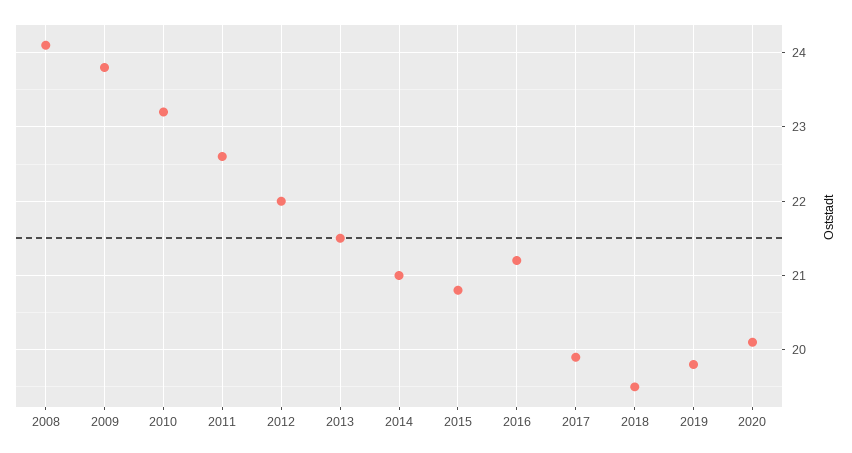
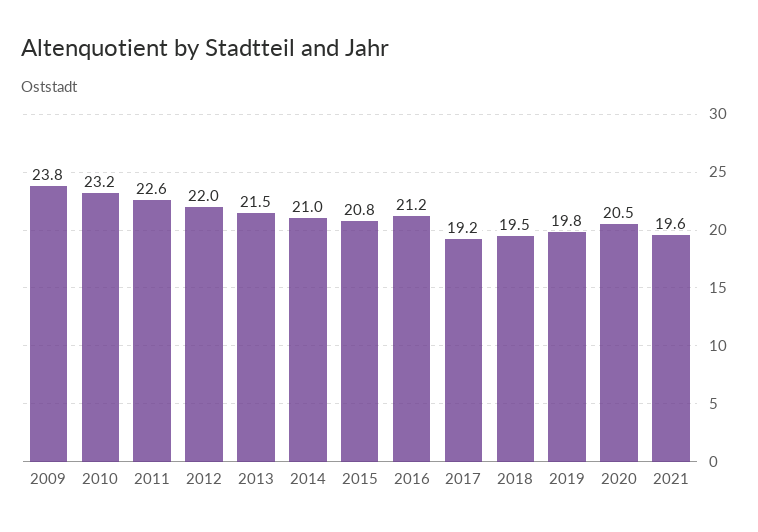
2008: 24.1 -> none
2017: 19.9 -> 19.2
2020: 20.1 -> 20.5
2021: none -> 19.6

